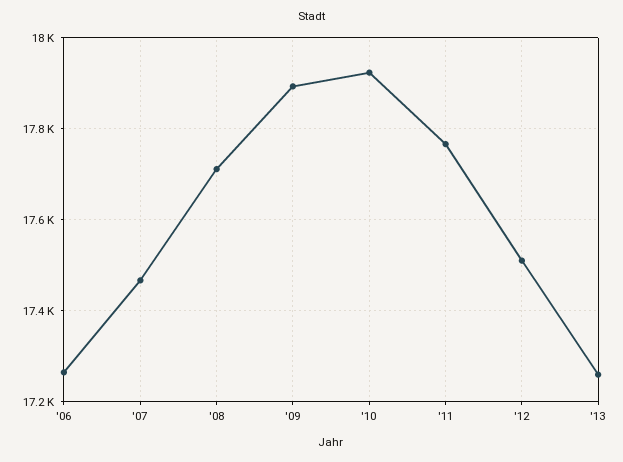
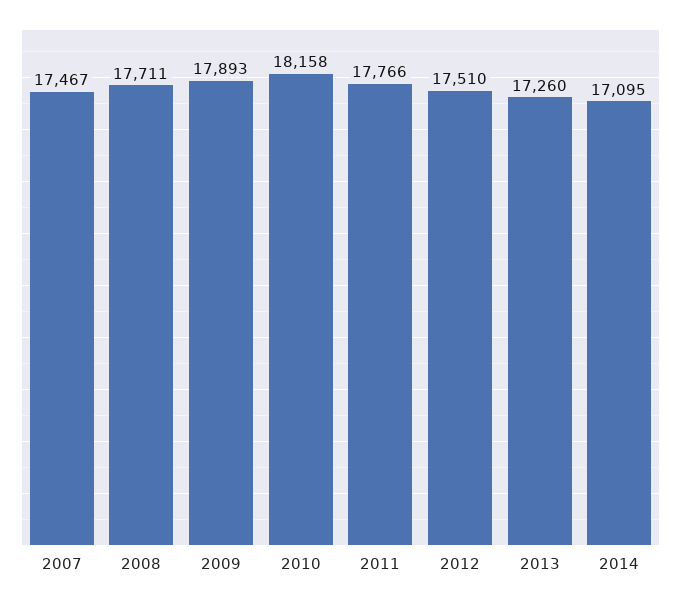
'06: 17260 -> none
'10: 17920 -> 18158
2014: none -> 17095

